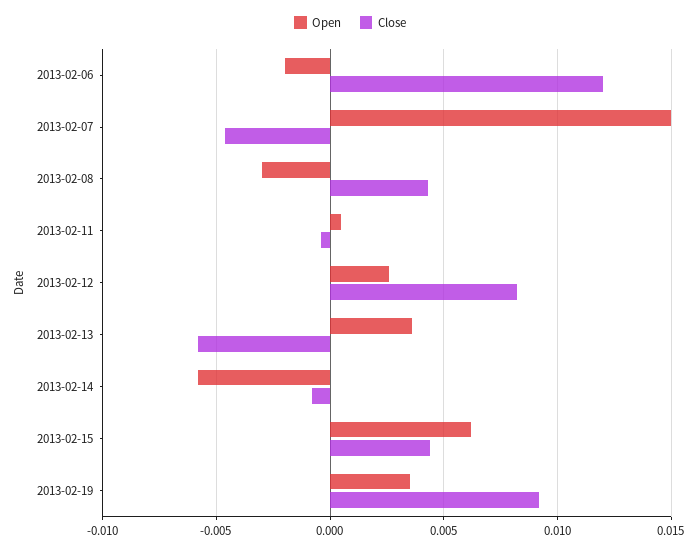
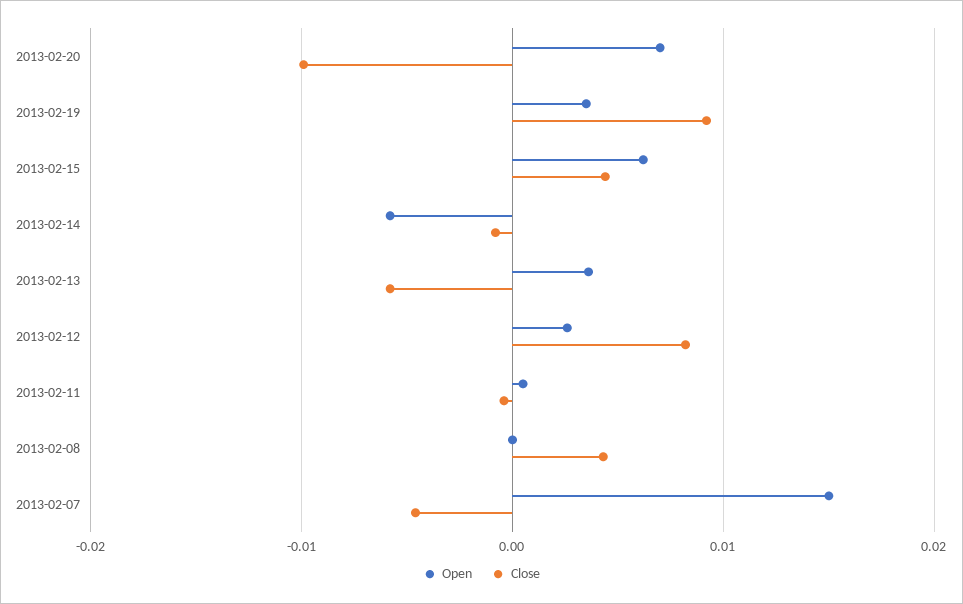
Open, 2013-02-06: -0.002 -> none
Close, 2013-02-06: 0.012 -> none
Open, 2013-02-08: -0.003 -> 0
Open, 2013-02-20: none -> 0.007
Close, 2013-02-20: none -> -0.01

